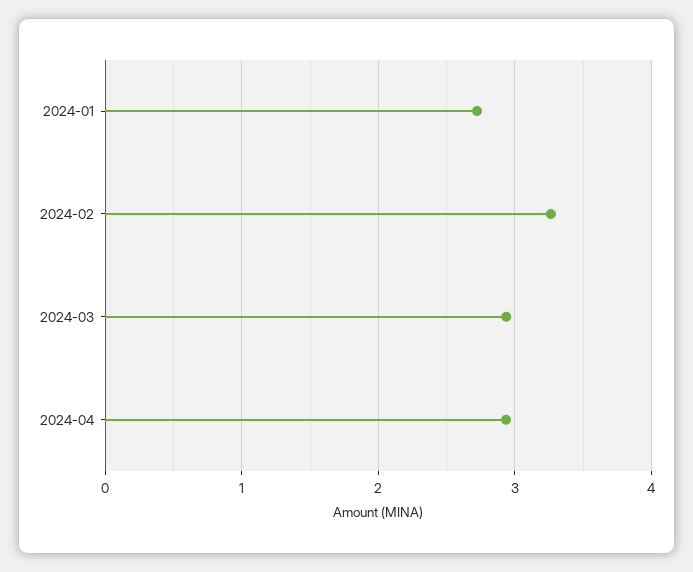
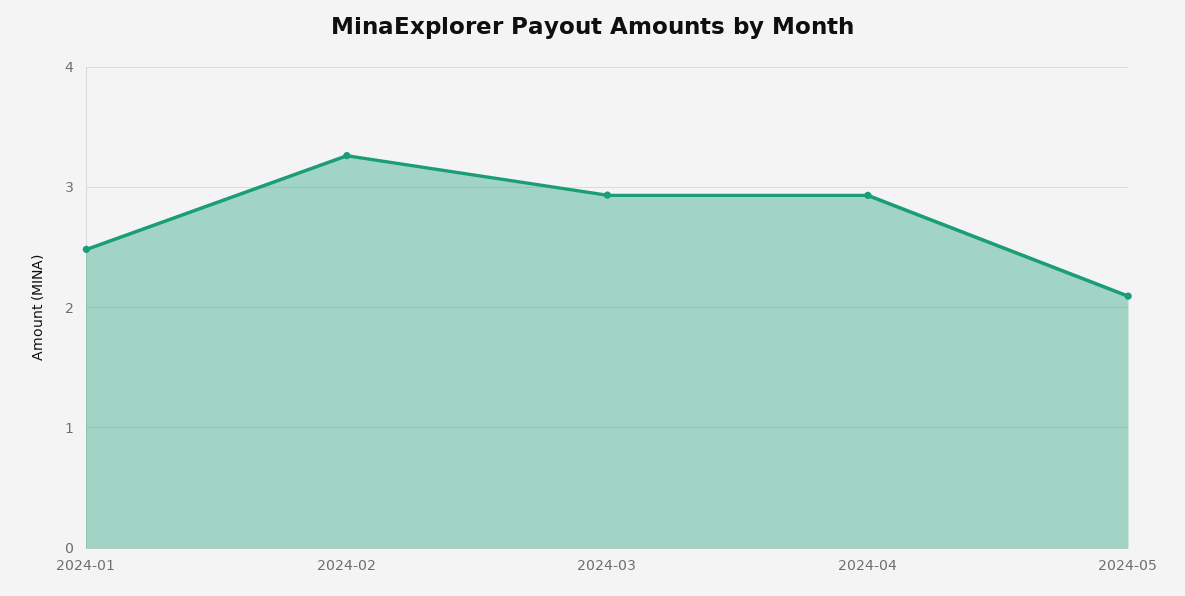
2024-01: 2.7 -> 2.5
2024-05: none -> 2.1

